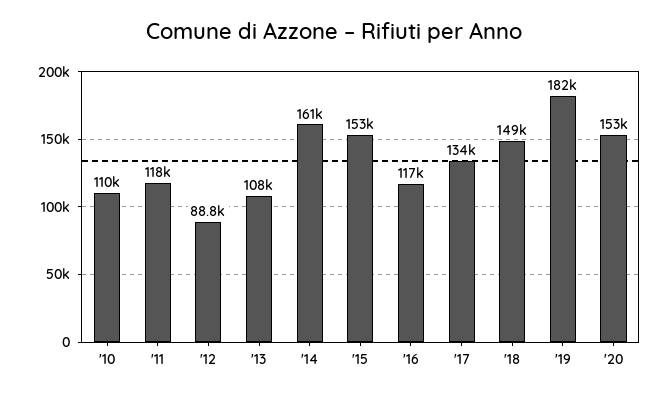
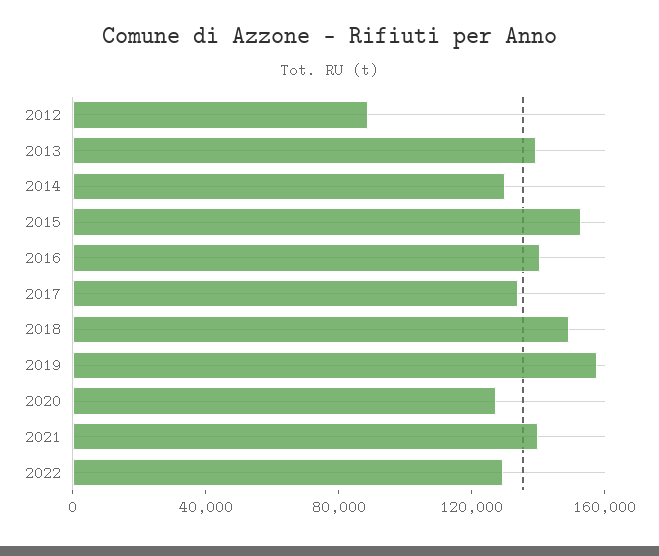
'10: 110000 -> none
'11: 118000 -> none
'13: 108000 -> 140000
'14: 161000 -> 130000
'16: 117000 -> 140000
'19: 182000 -> 160000
'20: 153000 -> 130000
2021: none -> 140000
2022: none -> 130000

